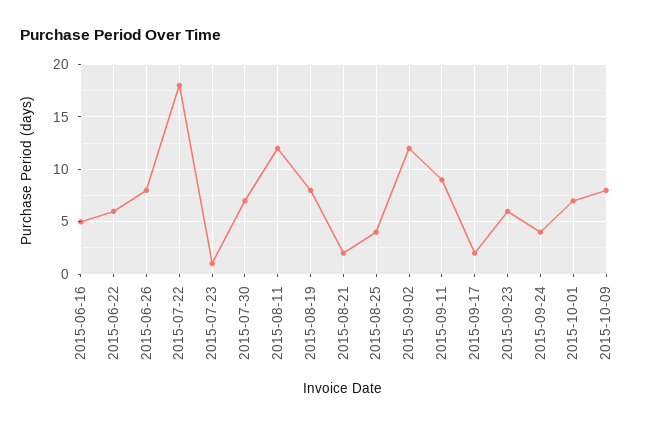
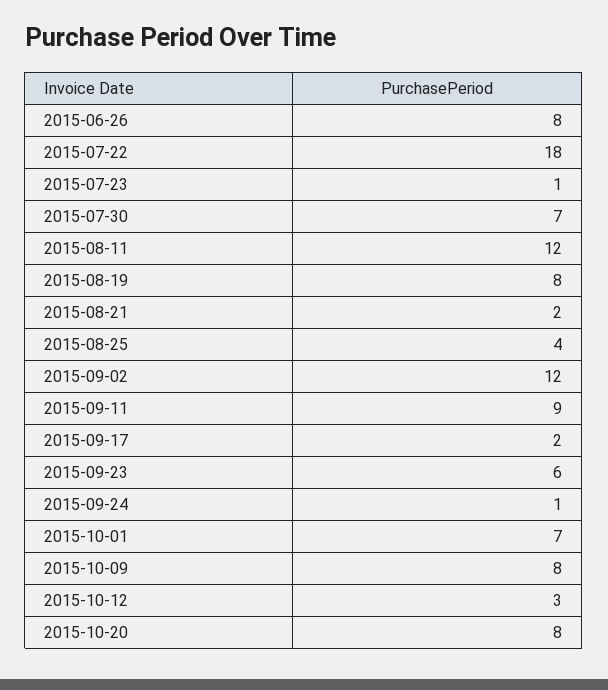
2015-06-16: 5 -> none
2015-06-22: 6 -> none
2015-09-24: 4 -> 1
2015-10-12: none -> 3
2015-10-20: none -> 8

